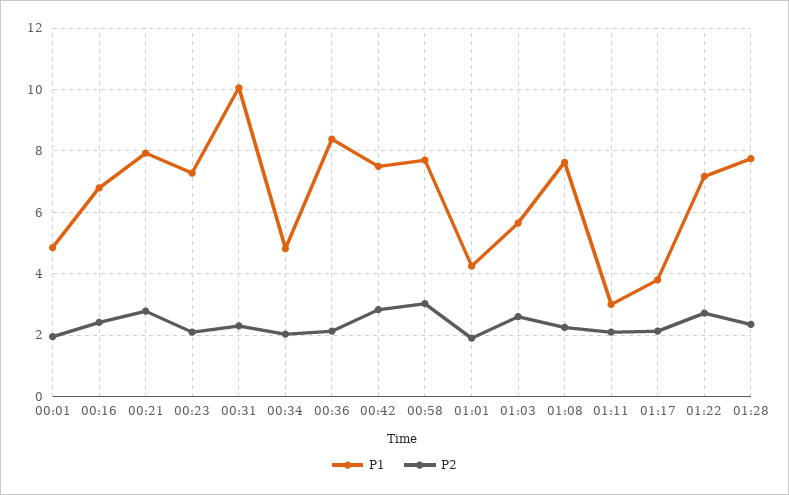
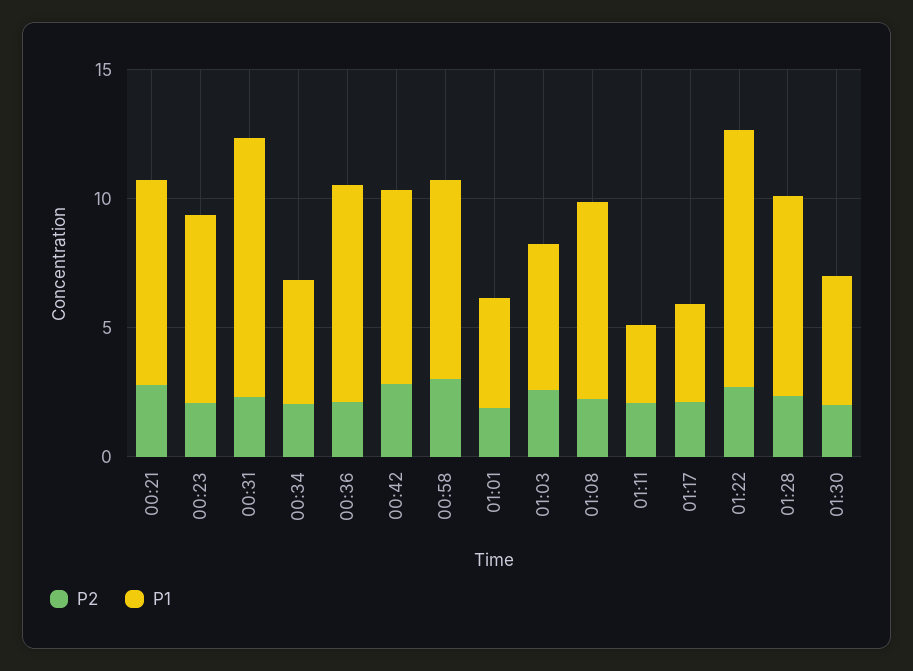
P1, 00:01: 4.8 -> none
P2, 00:01: 2 -> none
P1, 00:16: 6.8 -> none
P2, 00:16: 2.4 -> none
P1, 01:22: 7.2 -> 10
P2, 01:30: none -> 2
P1, 01:30: none -> 5

